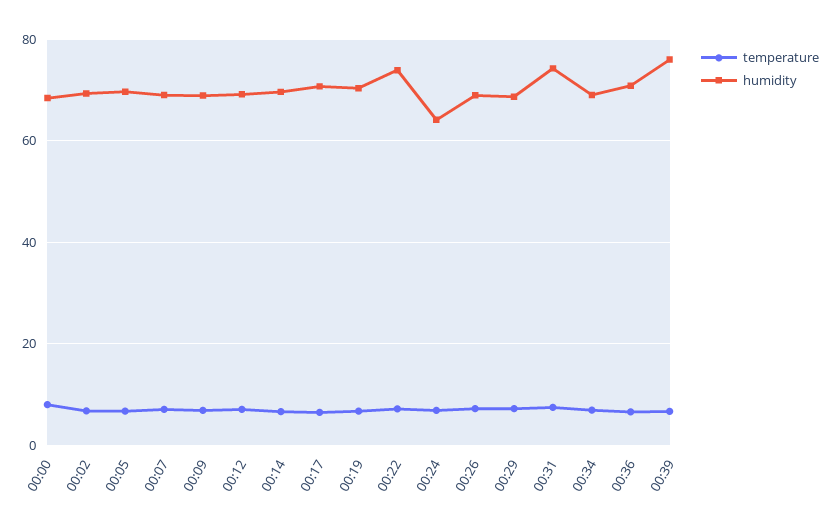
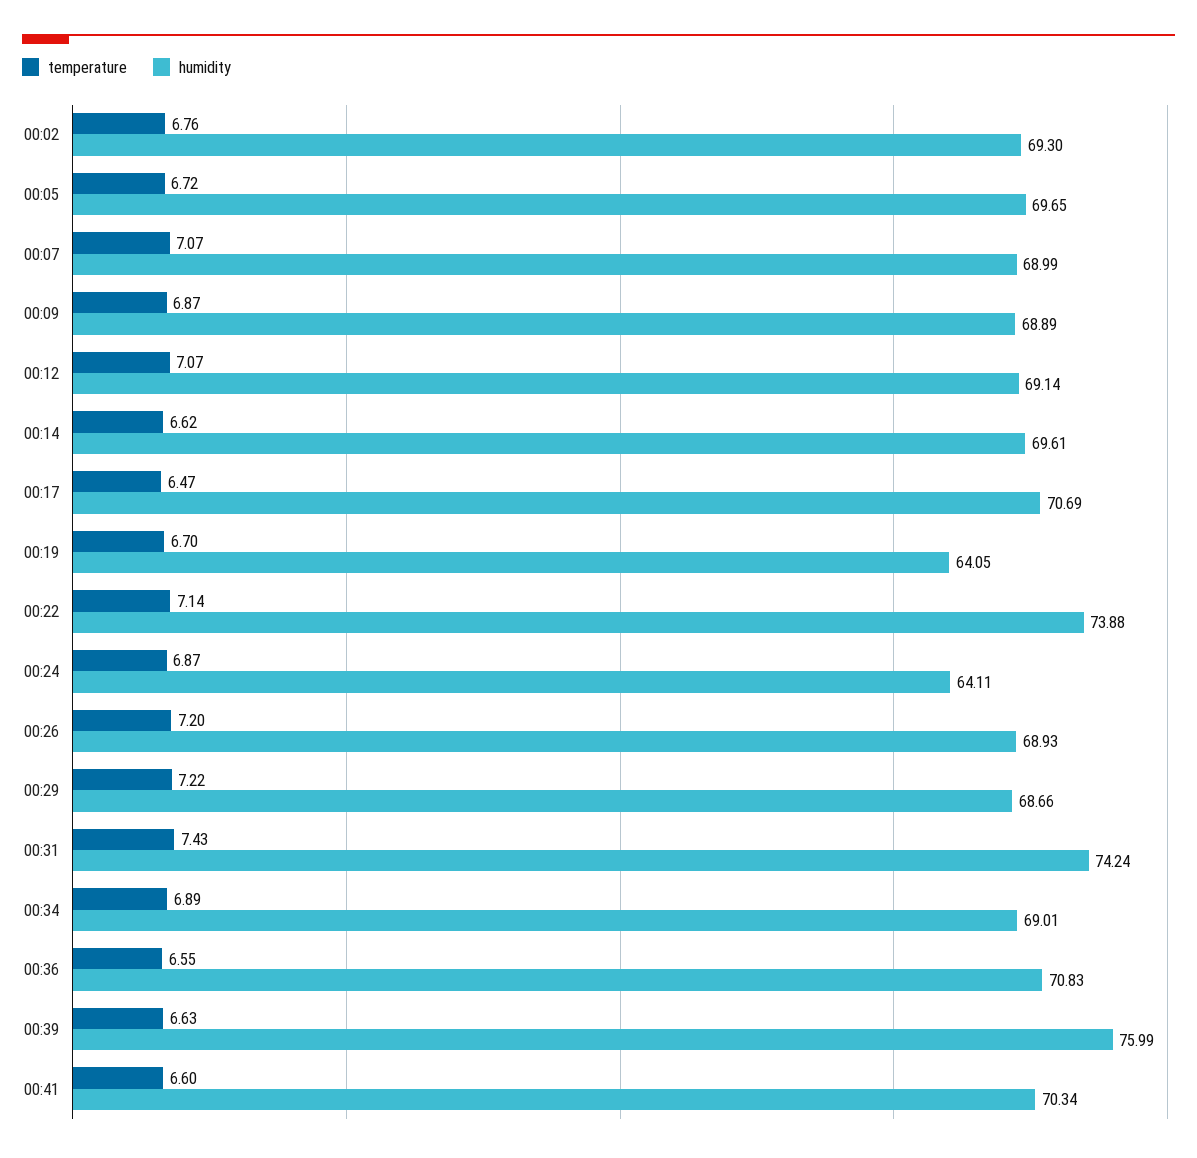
temperature, 00:00: 8 -> none
humidity, 00:00: 68 -> none
humidity, 00:19: 70 -> 64.05
temperature, 00:41: none -> 6.6
humidity, 00:41: none -> 70.34

